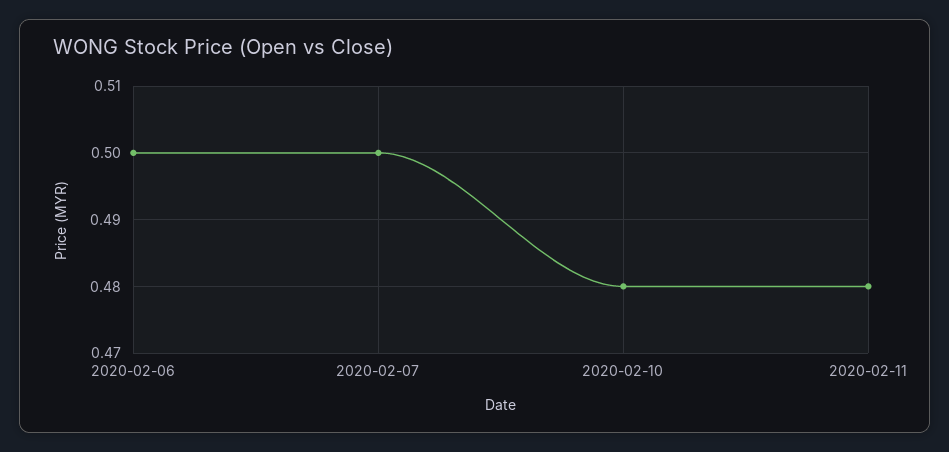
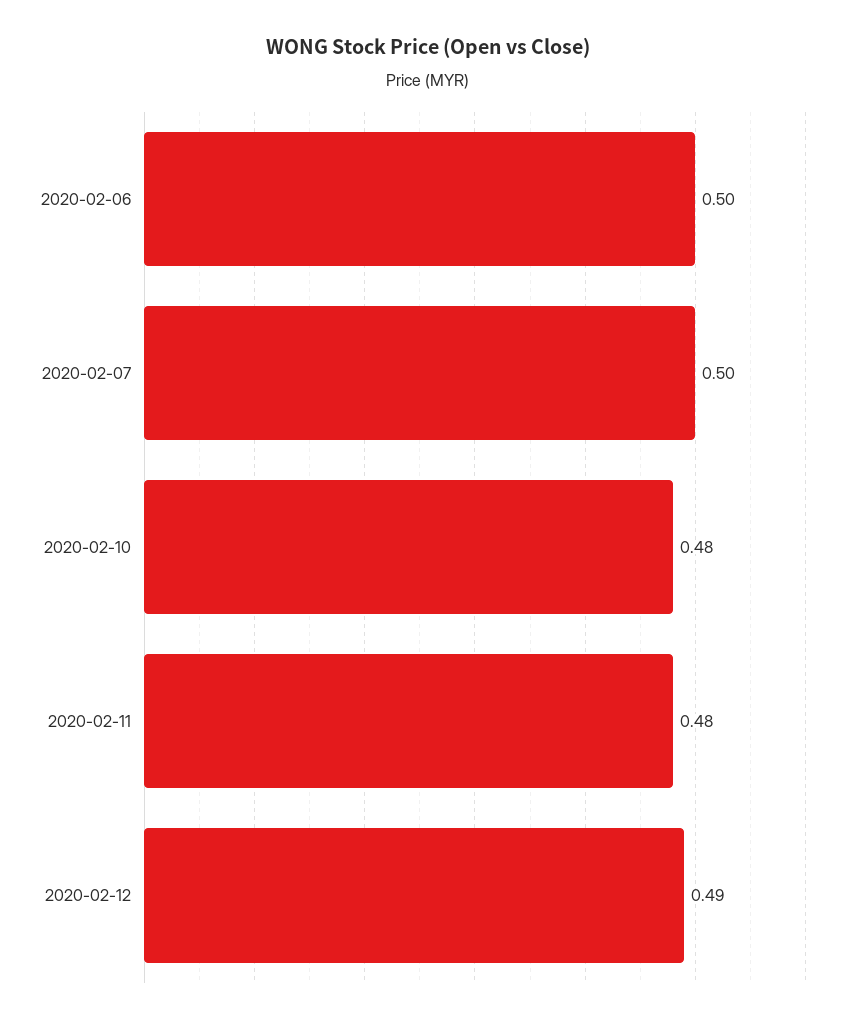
2020-02-12: none -> 0.49

